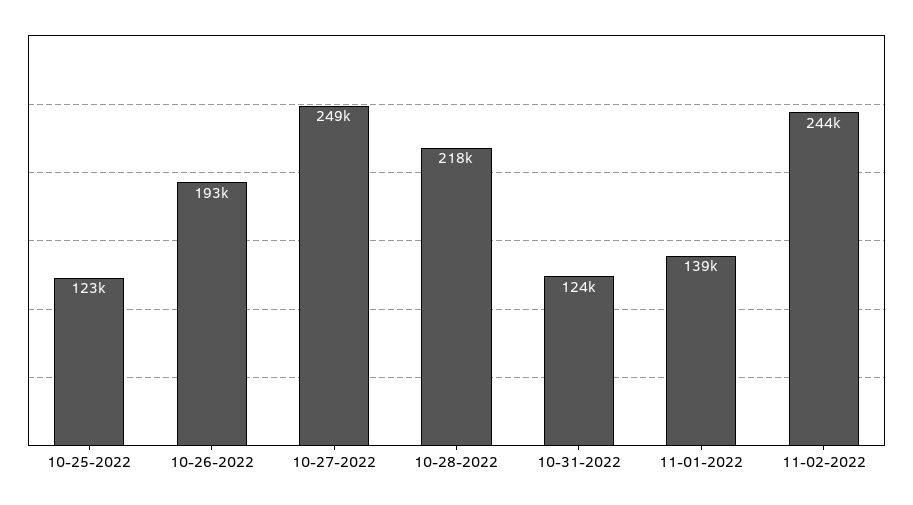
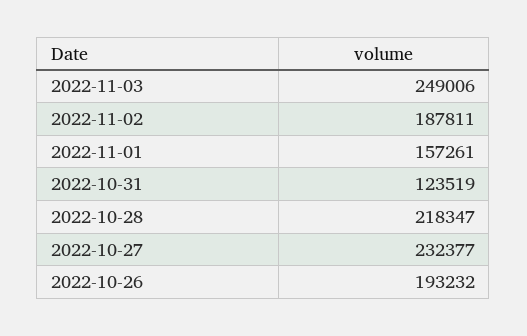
10-25-2022: 123000 -> none
10-27-2022: 249000 -> 232377
11-01-2022: 139000 -> 157261
11-02-2022: 244000 -> 187811
2022-11-03: none -> 249006

